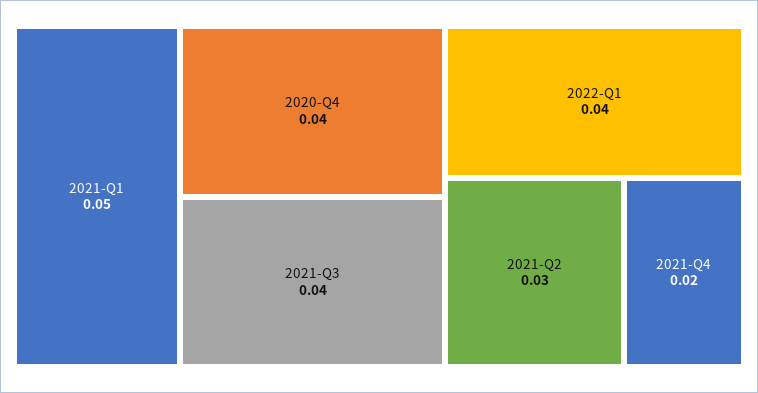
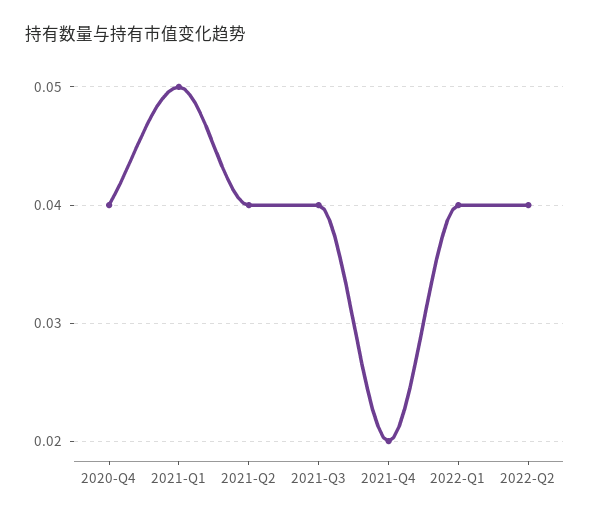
2021-Q2: 0.03 -> 0.04
2022-Q2: none -> 0.04

